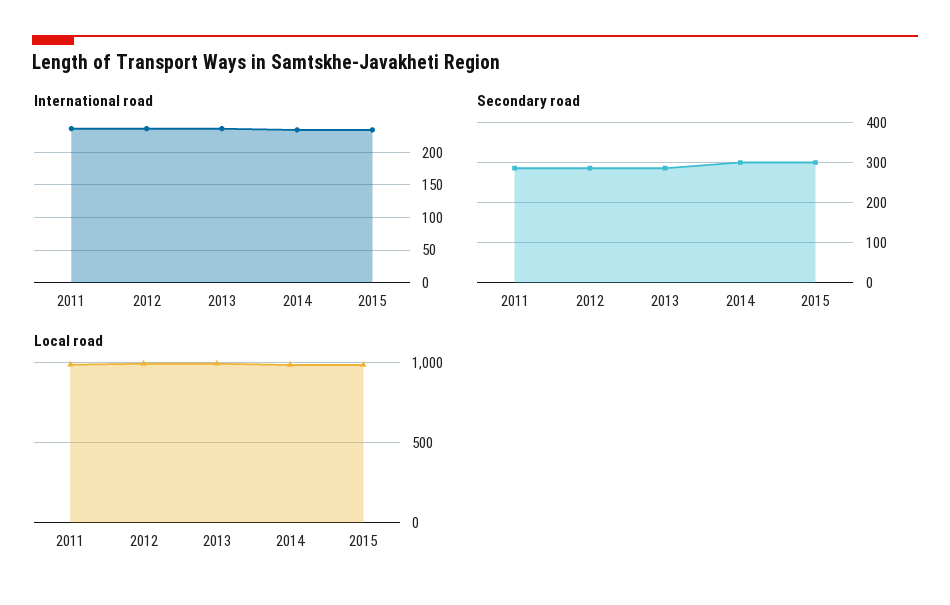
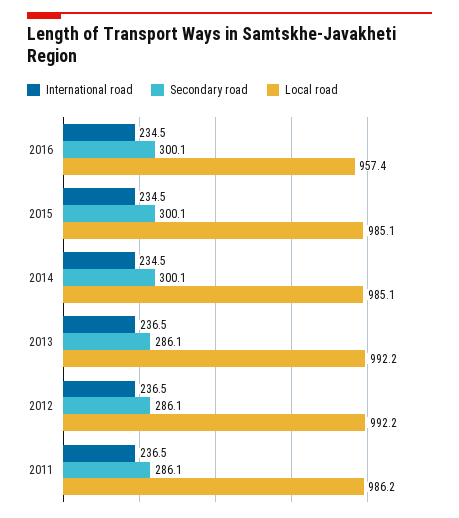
International road, 2016: none -> 234.5
Secondary road, 2016: none -> 300.1
Local road, 2016: none -> 957.4

